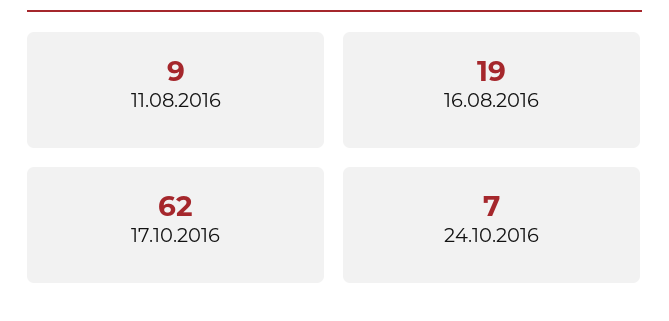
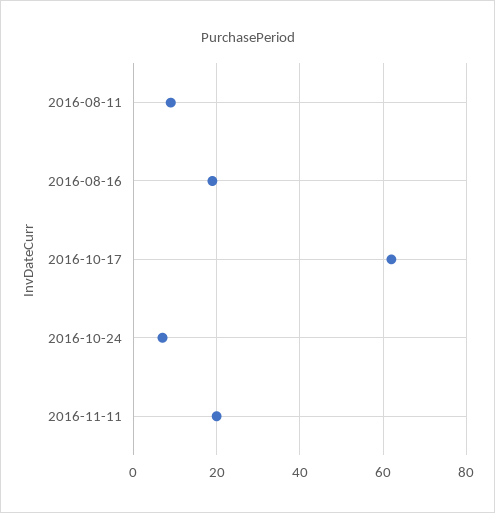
2016-11-11: none -> 20

